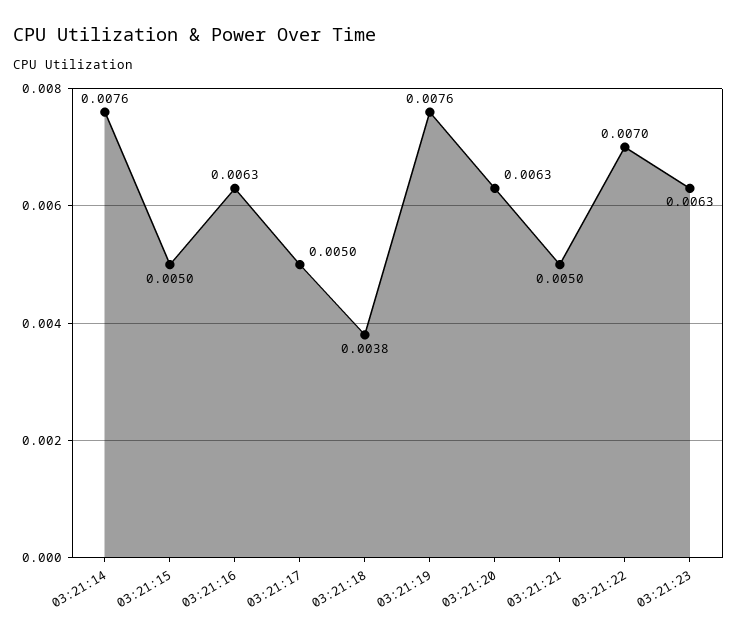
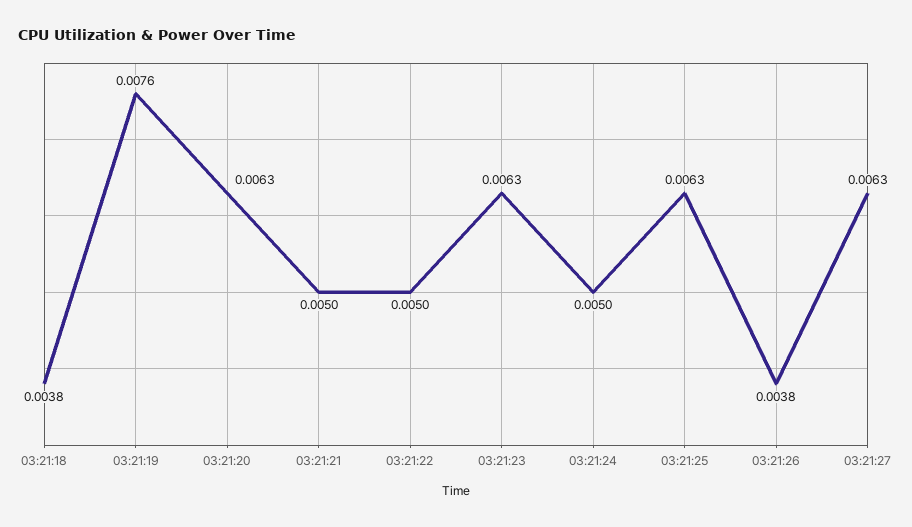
03:21:14: 0.0076 -> none
03:21:15: 0.005 -> none
03:21:16: 0.0063 -> none
03:21:17: 0.005 -> none
03:21:22: 0.007 -> 0.005
03:21:24: none -> 0.005
03:21:25: none -> 0.0063
03:21:26: none -> 0.0038
03:21:27: none -> 0.0063

